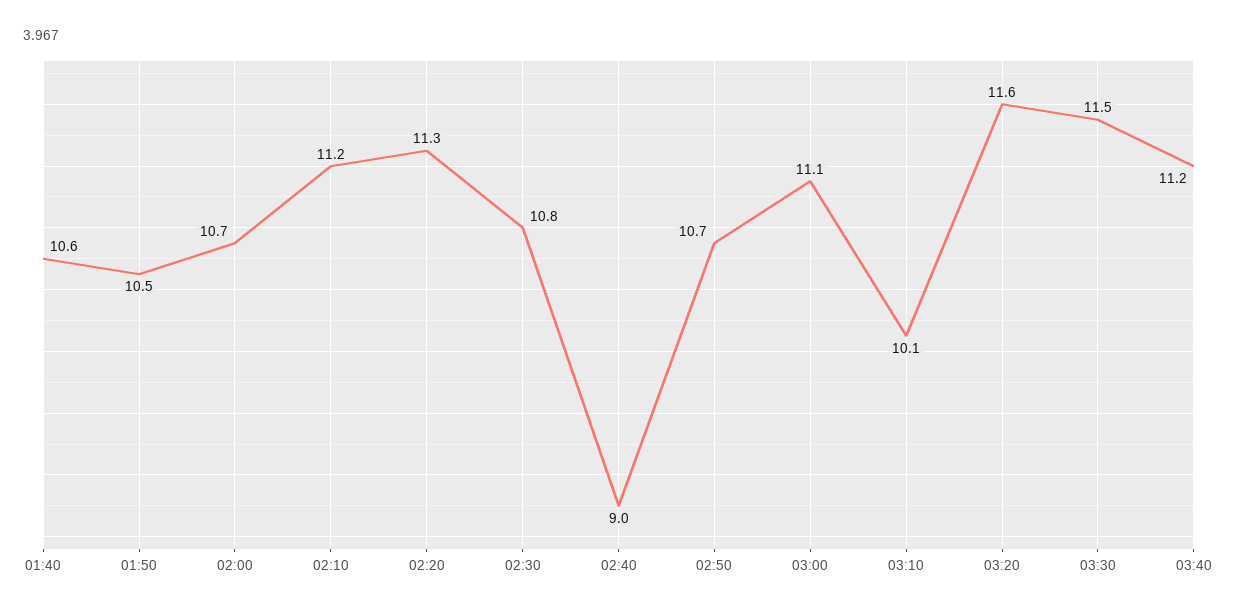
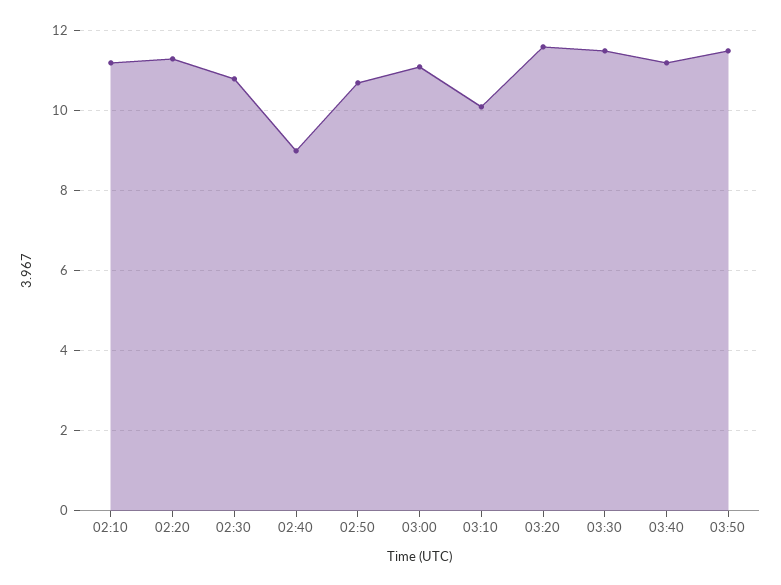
01:40: 10.6 -> none
01:50: 10.5 -> none
02:00: 10.7 -> none
03:50: none -> 11.5

